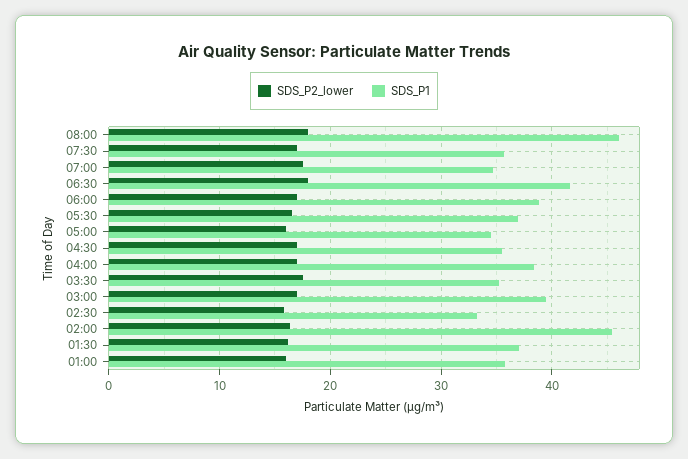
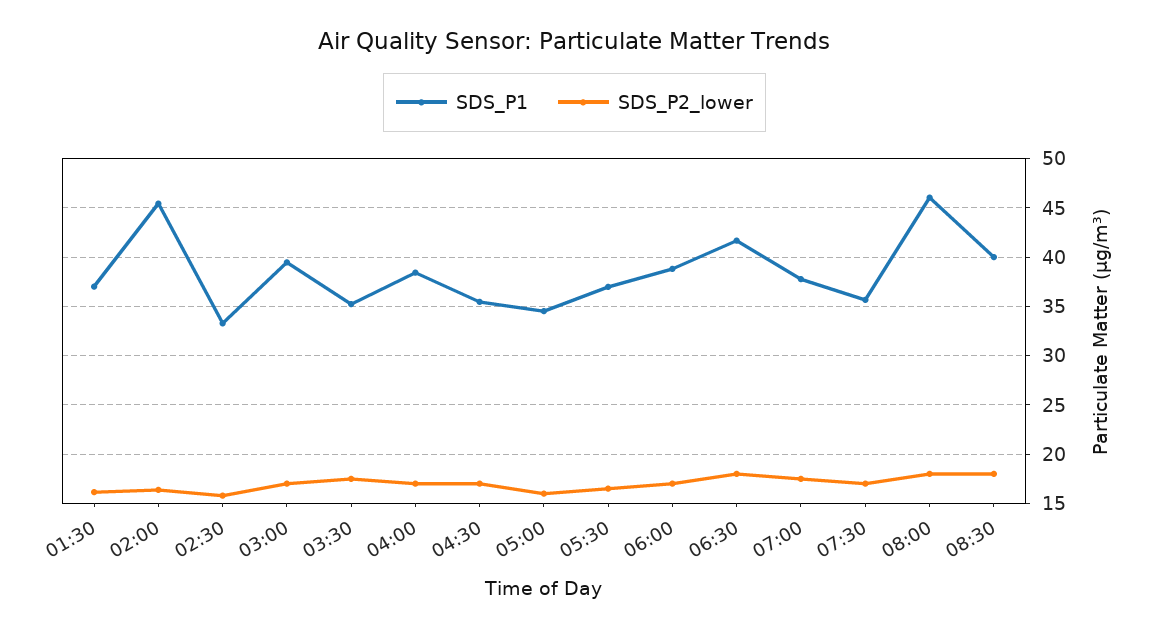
SDS_P1, 07:00: 35 -> 38
SDS_P2_lower, 01:00: 16 -> none
SDS_P1, 01:00: 36 -> none
SDS_P1, 08:30: none -> 40
SDS_P2_lower, 08:30: none -> 18

